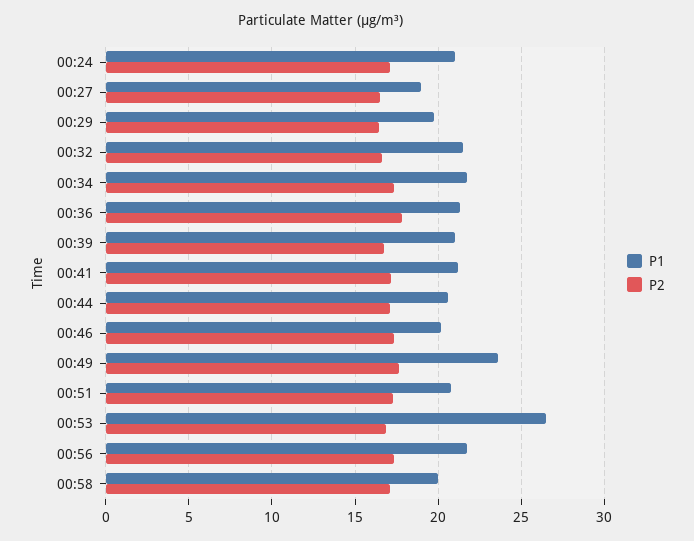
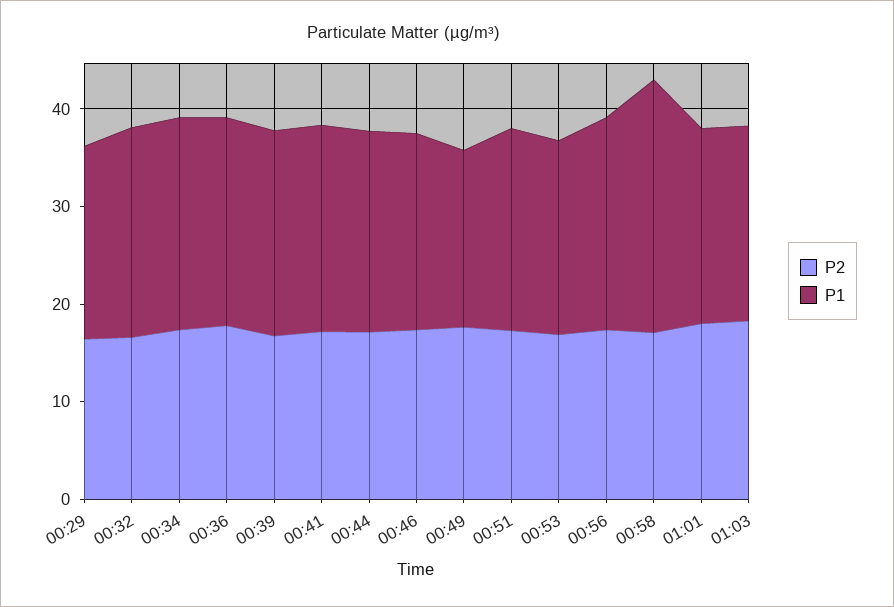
P1, 00:24: 21 -> none
P2, 00:24: 17 -> none
P1, 00:27: 19 -> none
P2, 00:27: 16.5 -> none
P1, 00:49: 23.5 -> 18
P1, 00:53: 26.5 -> 20
P1, 00:58: 20 -> 26
P2, 01:01: none -> 18
P1, 01:01: none -> 20
P2, 01:03: none -> 18
P1, 01:03: none -> 20

